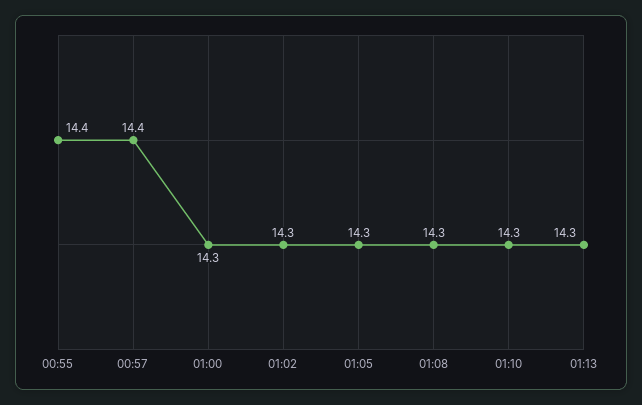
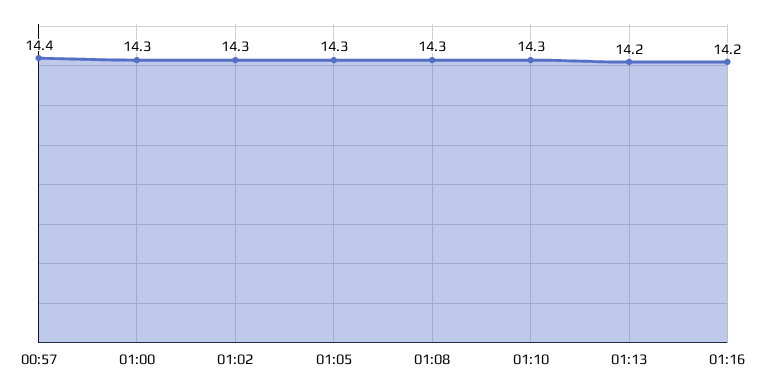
00:55: 14.4 -> none
01:13: 14.3 -> 14.2
01:16: none -> 14.2

